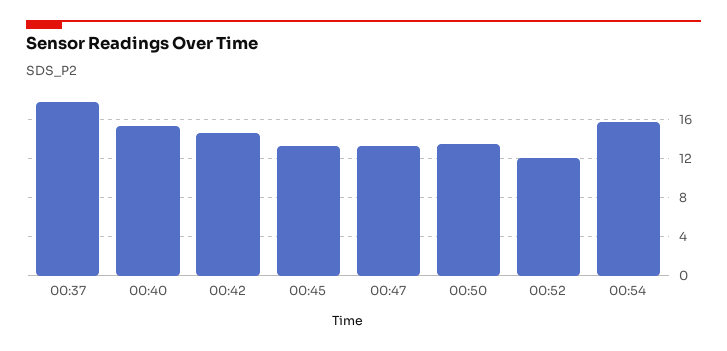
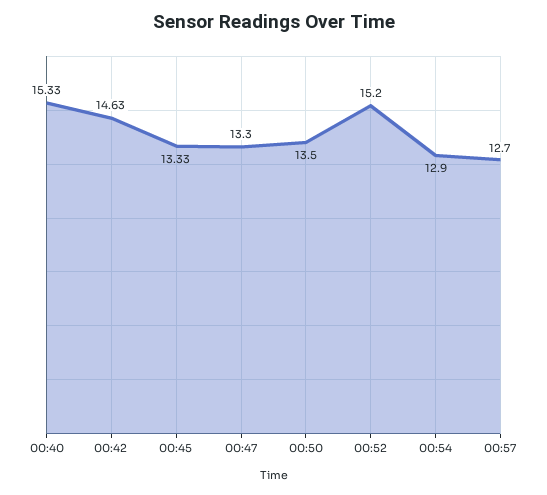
00:37: 18 -> none
00:52: 12 -> 15.2
00:54: 16 -> 12.9
00:57: none -> 12.7

